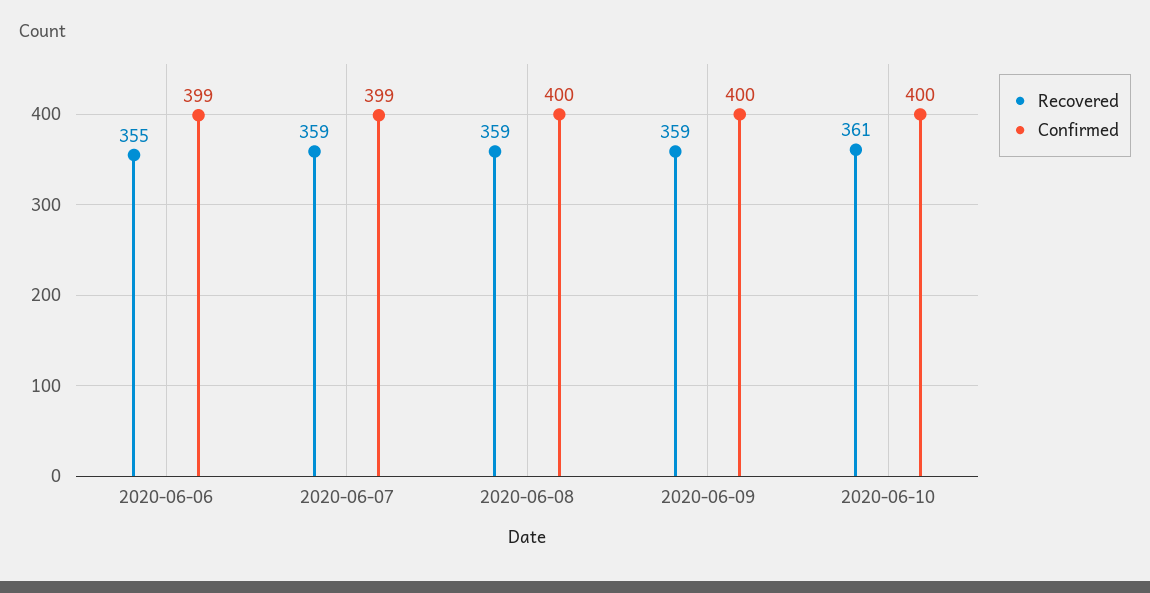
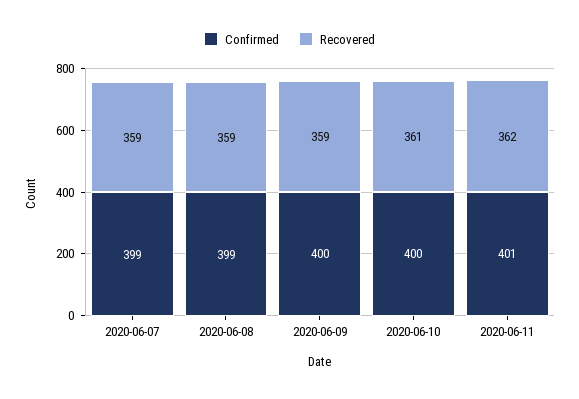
Recovered, 2020-06-06: 355 -> none
Confirmed, 2020-06-06: 399 -> none
Confirmed, 2020-06-08: 400 -> 399
Confirmed, 2020-06-11: none -> 401
Recovered, 2020-06-11: none -> 362

